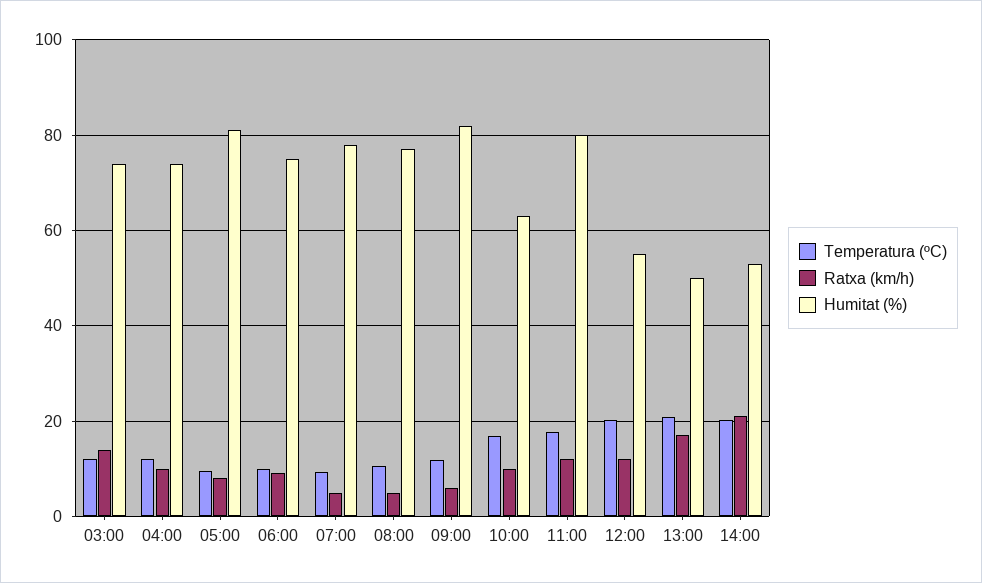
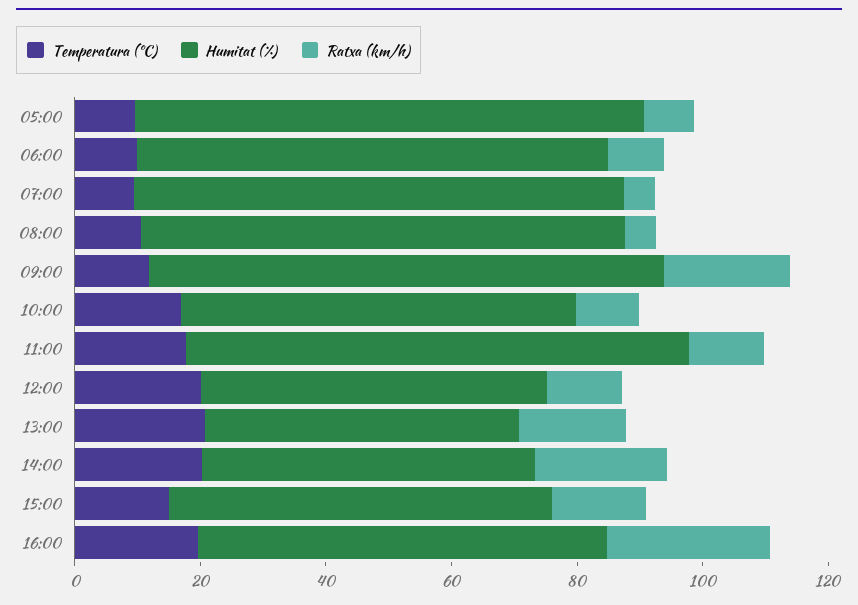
Temperatura (ºC), 03:00: 12 -> none
Ratxa (km/h), 03:00: 14 -> none
Humitat (%), 03:00: 74 -> none
Temperatura (ºC), 04:00: 12 -> none
Ratxa (km/h), 04:00: 10 -> none
Humitat (%), 04:00: 74 -> none
Ratxa (km/h), 09:00: 6 -> 20
Temperatura (ºC), 15:00: none -> 15
Humitat (%), 15:00: none -> 60
Ratxa (km/h), 15:00: none -> 15
Temperatura (ºC), 16:00: none -> 20
Humitat (%), 16:00: none -> 65
Ratxa (km/h), 16:00: none -> 25

